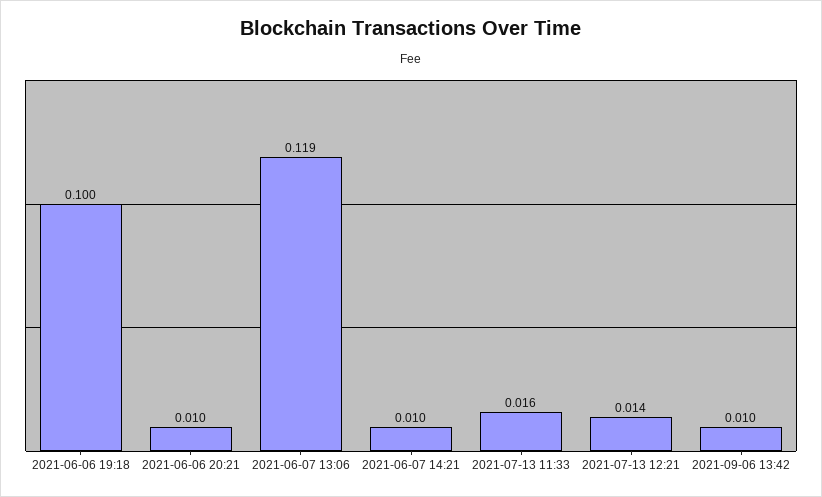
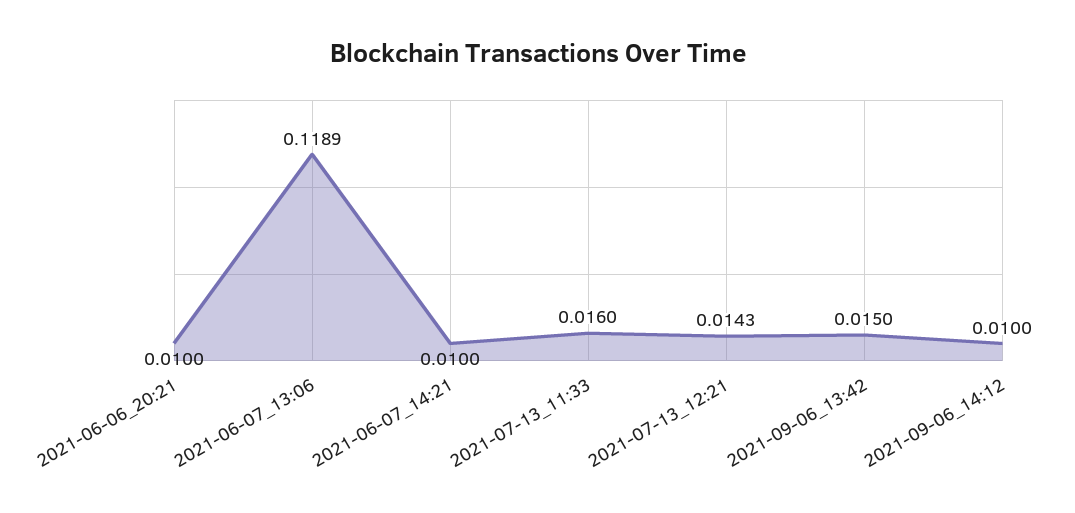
2021-06-06 19:18: 0.1 -> none
2021-09-06 13:42: 0.01 -> 0.015
2021-09-06_14:12: none -> 0.01

